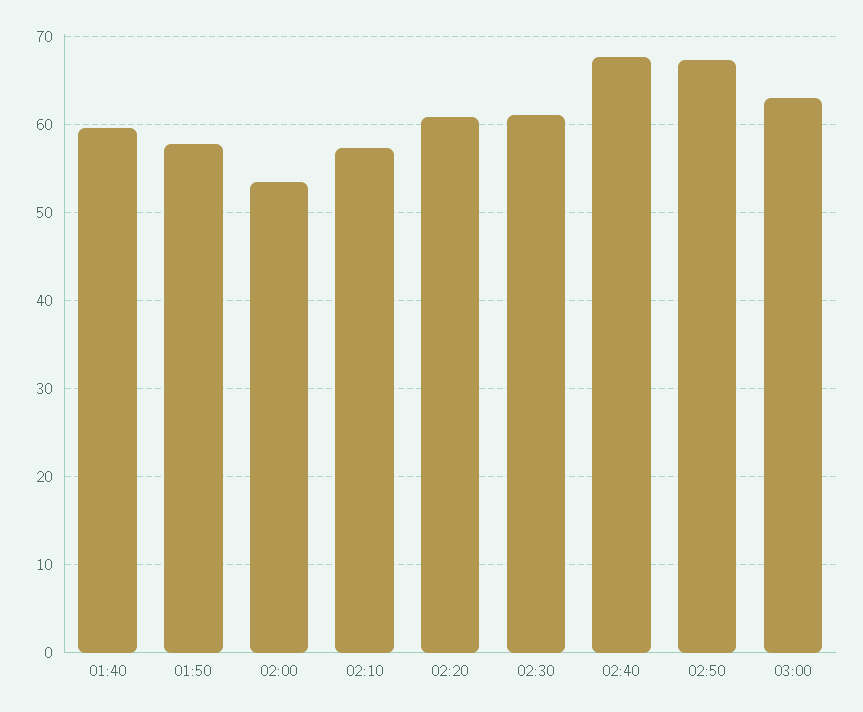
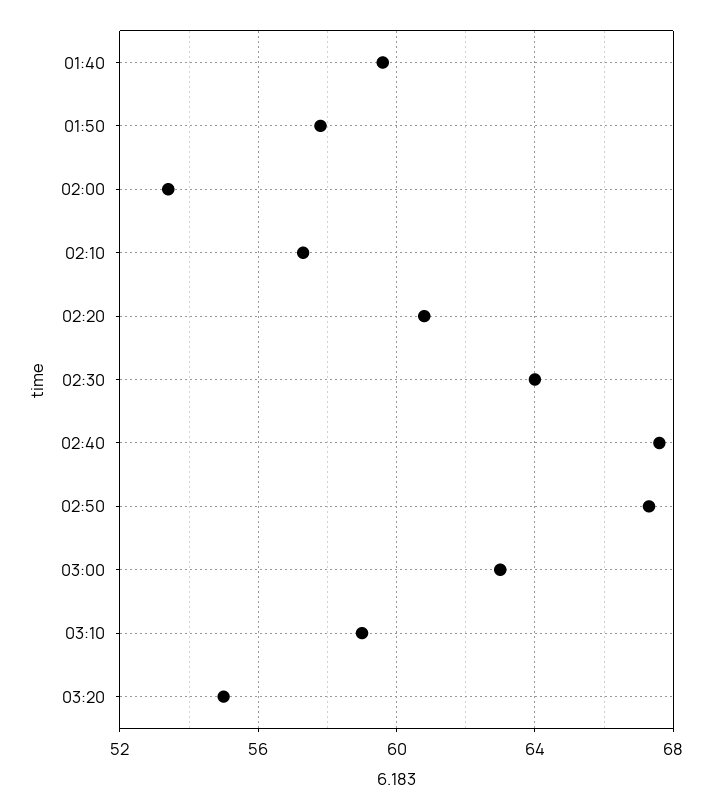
02:30: 61 -> 64
03:10: none -> 59
03:20: none -> 55

